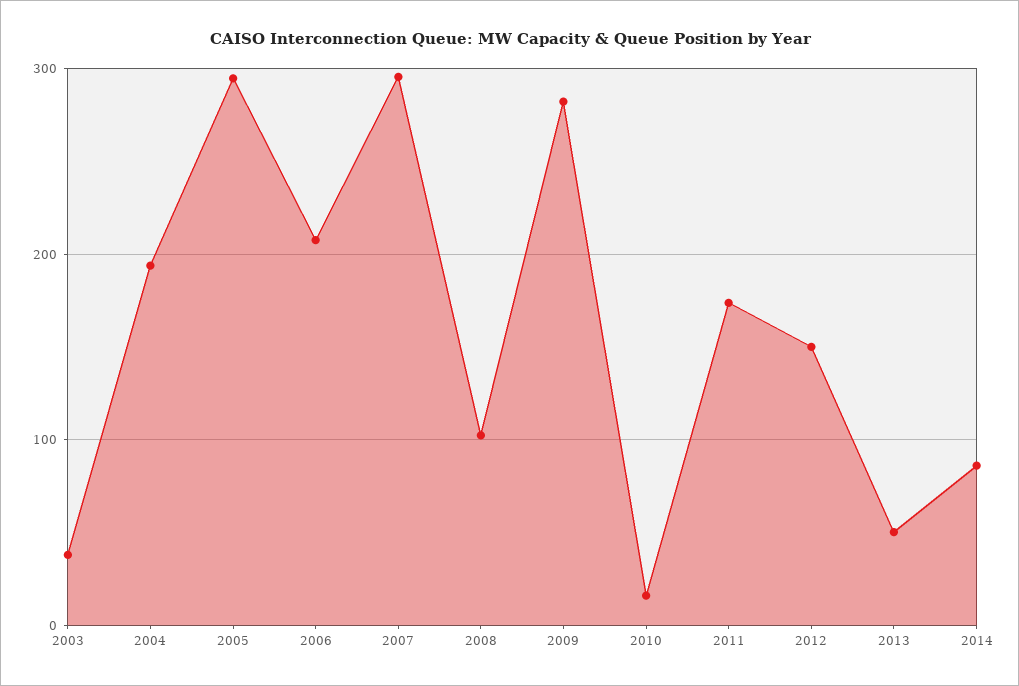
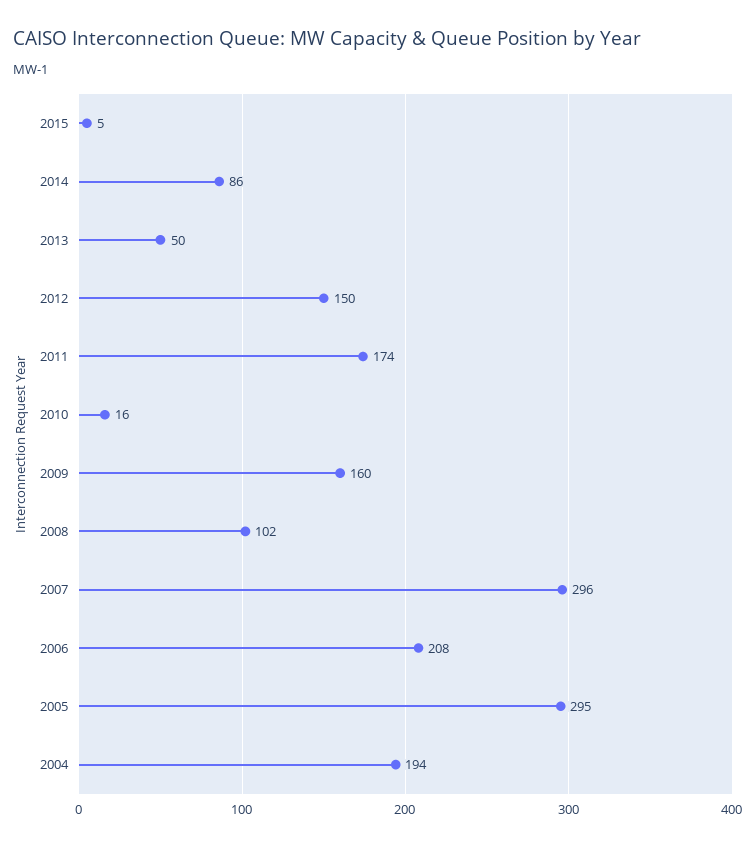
2003: 40 -> none
2009: 280 -> 160
2015: none -> 5

